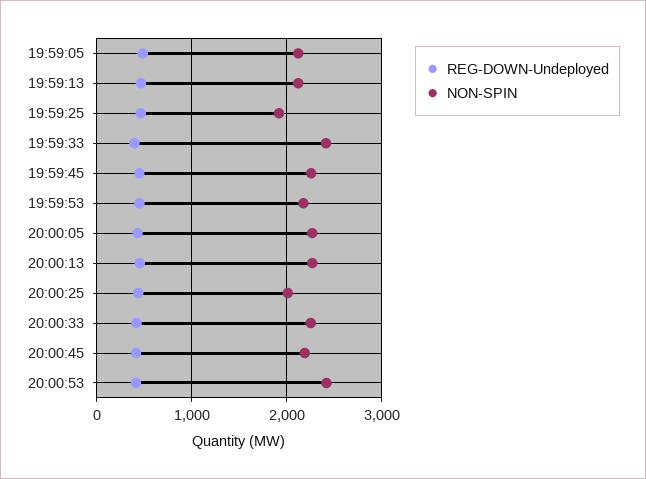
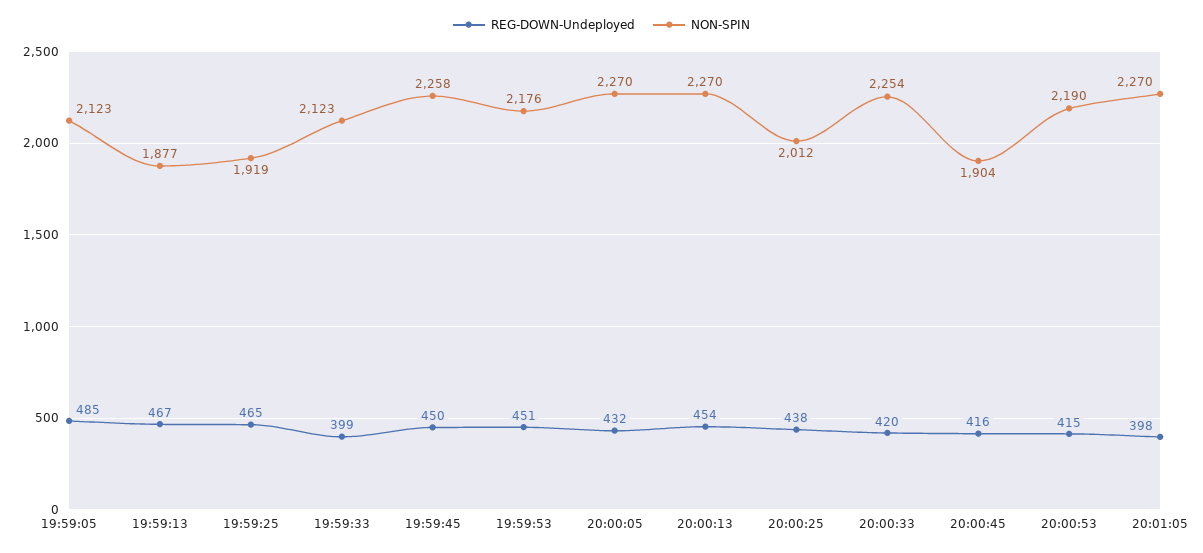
NON-SPIN, 19:59:13: 2100 -> 1877
NON-SPIN, 19:59:33: 2400 -> 2123
NON-SPIN, 20:00:45: 2200 -> 1904
NON-SPIN, 20:00:53: 2400 -> 2190
REG-DOWN-Undeployed, 20:01:05: none -> 398
NON-SPIN, 20:01:05: none -> 2270

